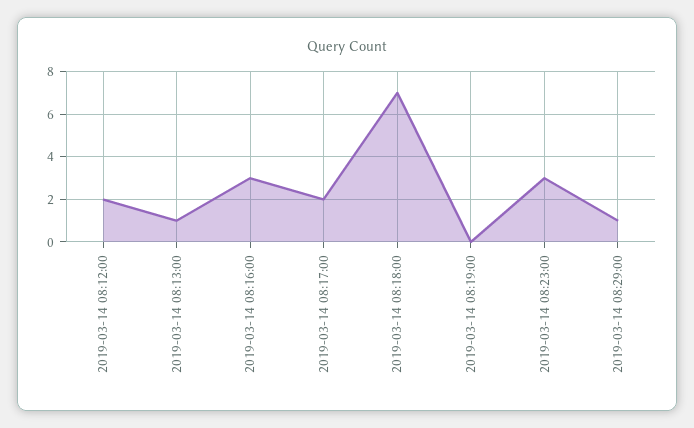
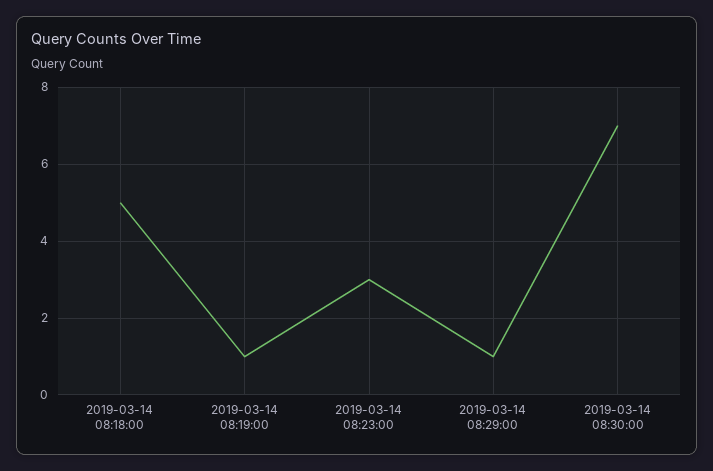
2019-03-14 08:12:00: 2 -> none
2019-03-14 08:13:00: 1 -> none
2019-03-14 08:16:00: 3 -> none
2019-03-14 08:17:00: 2 -> none
2019-03-14 08:18:00: 7 -> 5
2019-03-14 08:19:00: 0 -> 1
2019-03-14 08:30:00: none -> 7

